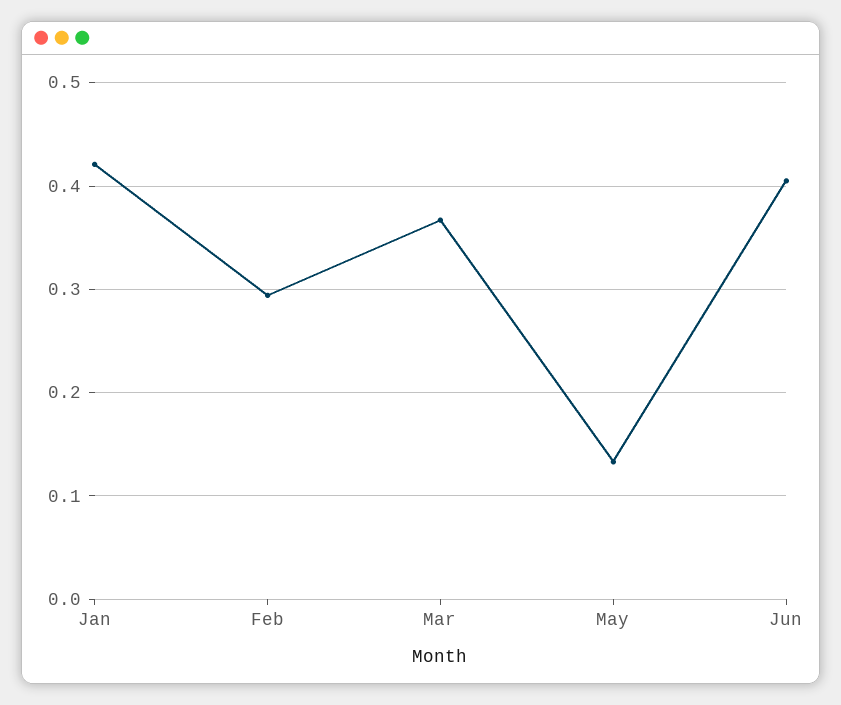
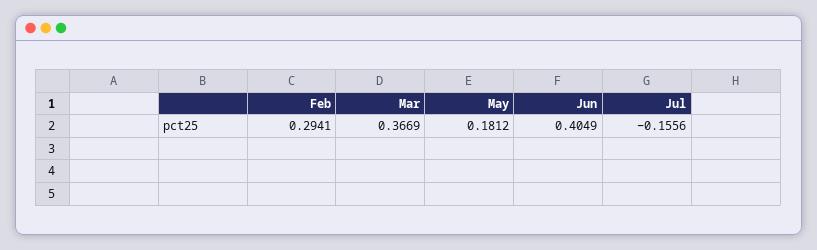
Jan: 0.42 -> none
May: 0.13 -> 0.1812
Jul: none -> -0.1556

